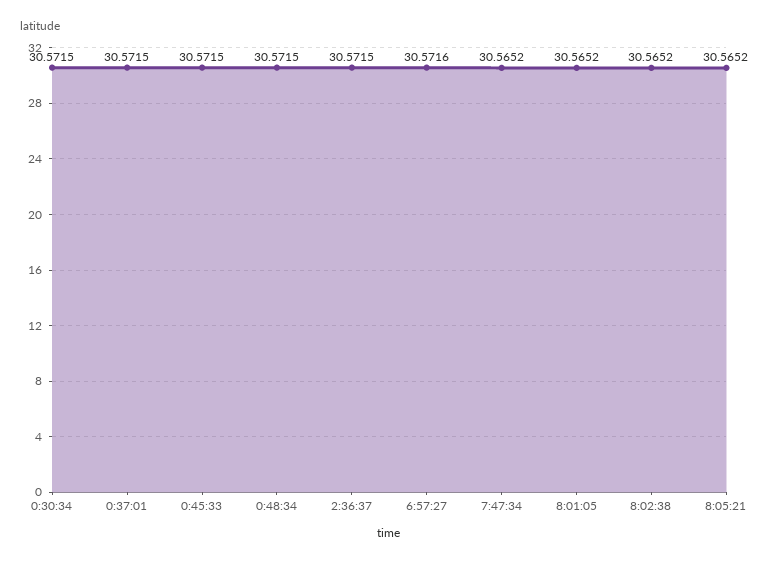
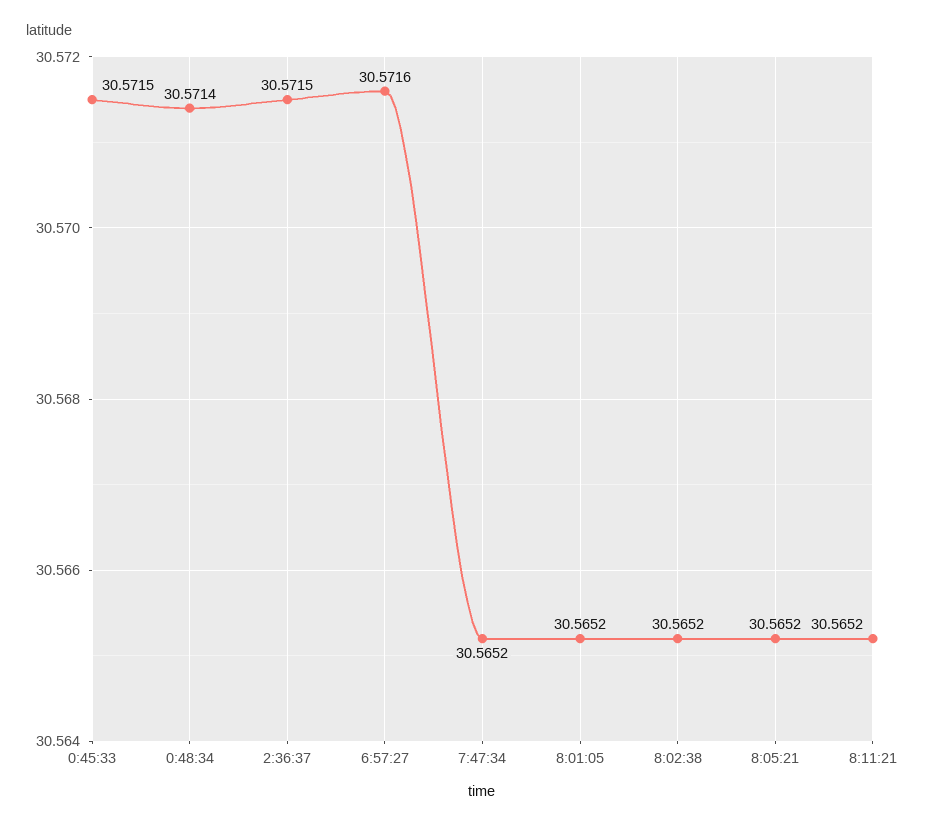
0:30:34: 30.5715 -> none
0:37:01: 30.5715 -> none
0:48:34: 30.5715 -> 30.5714
8:11:21: none -> 30.5652

